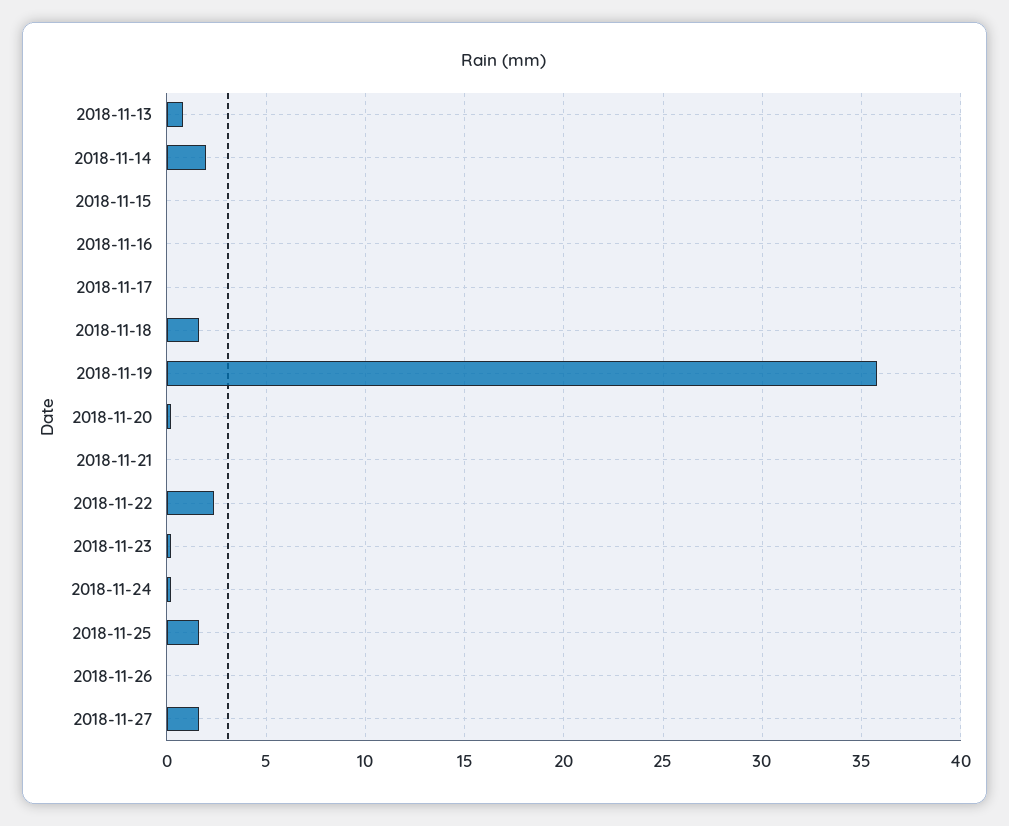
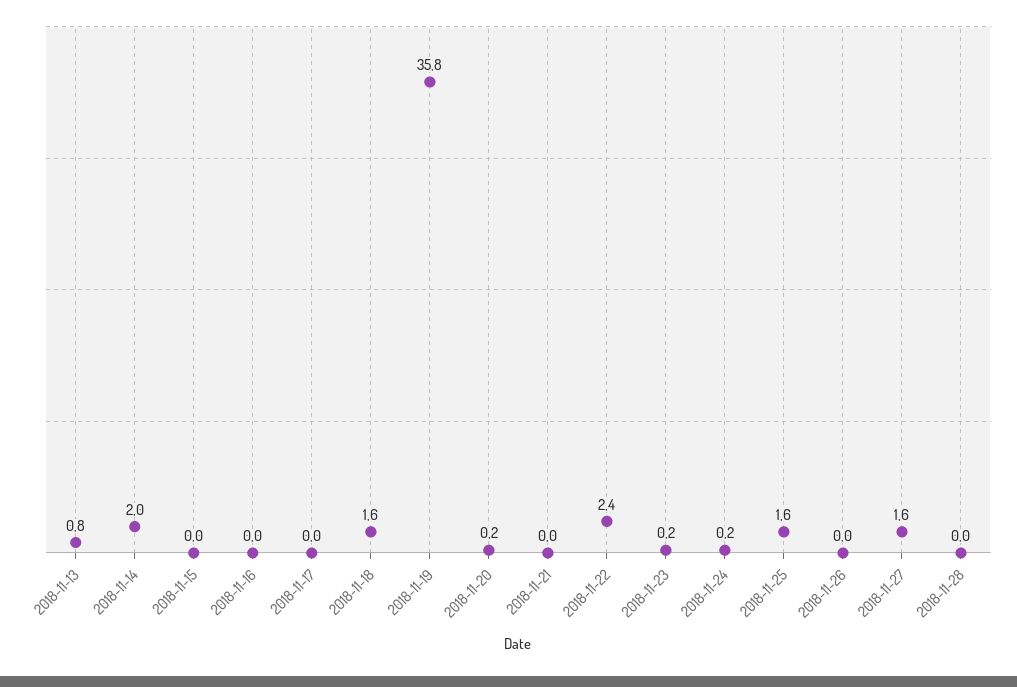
2018-11-28: none -> 0

